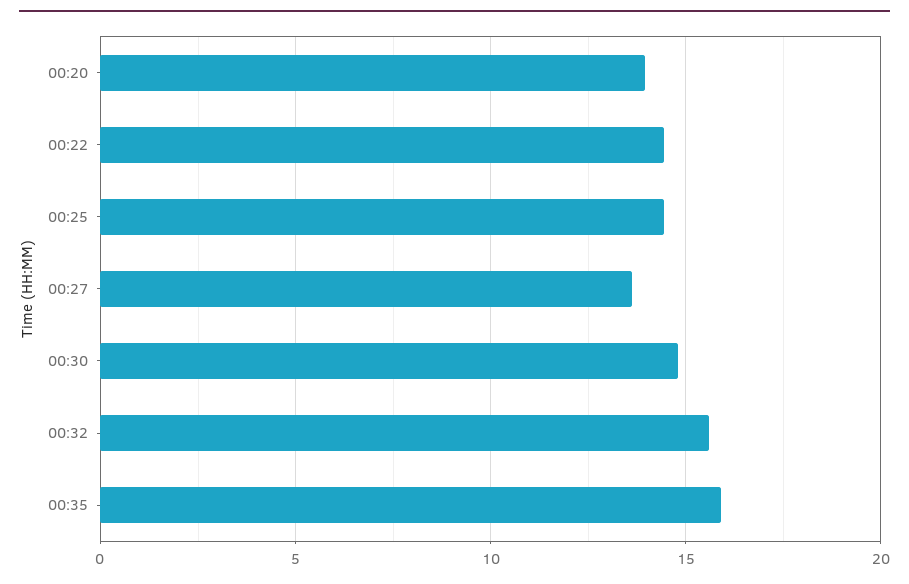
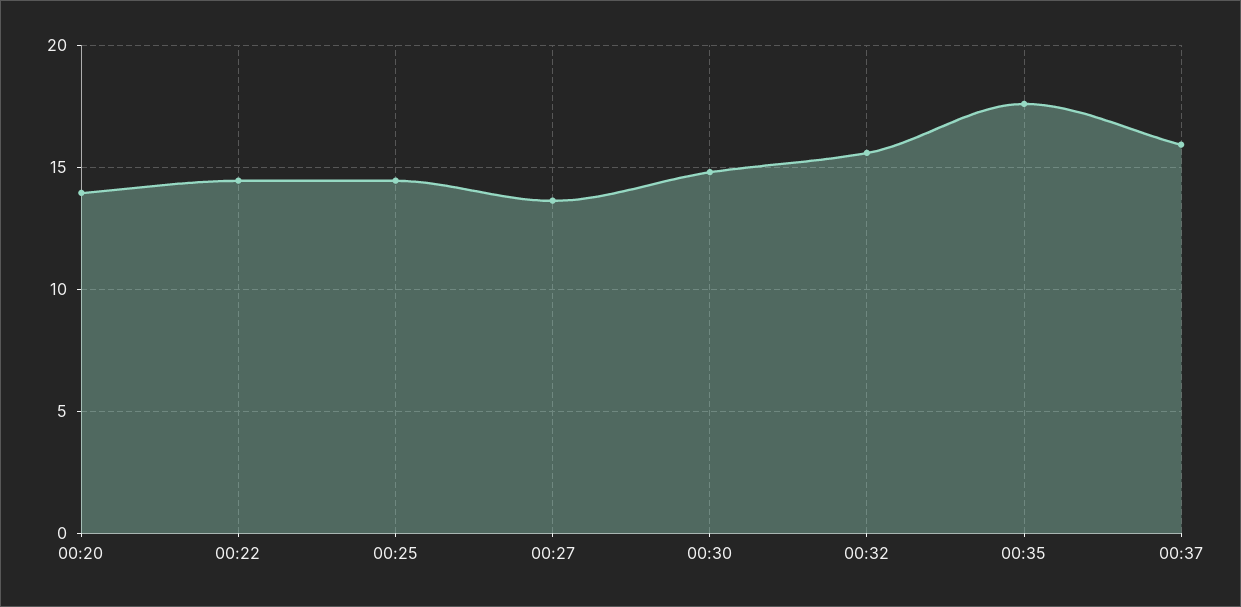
00:35: 16 -> 17.5
00:37: none -> 16

